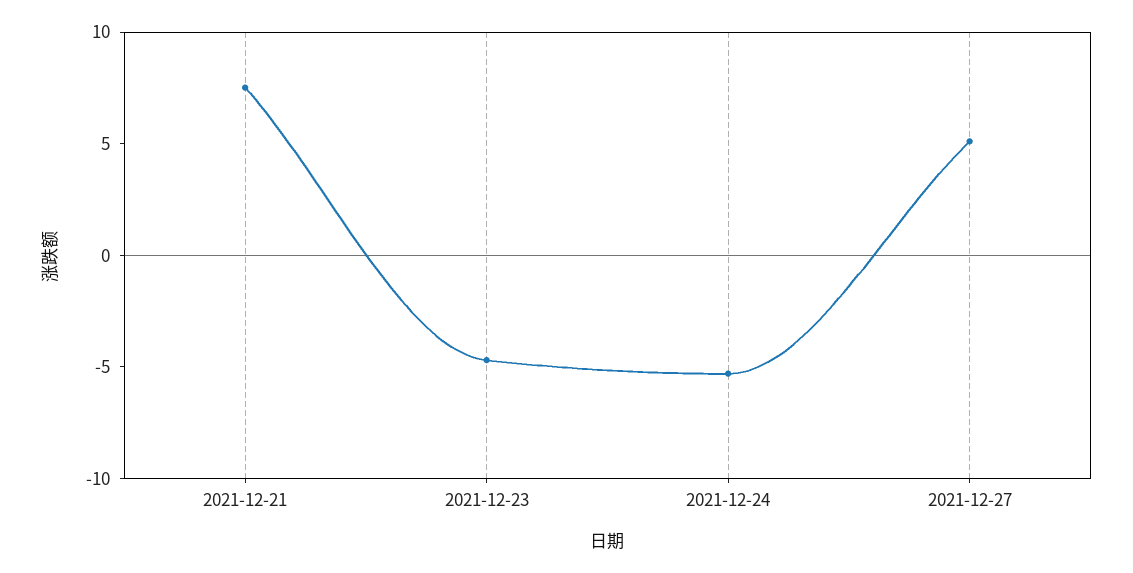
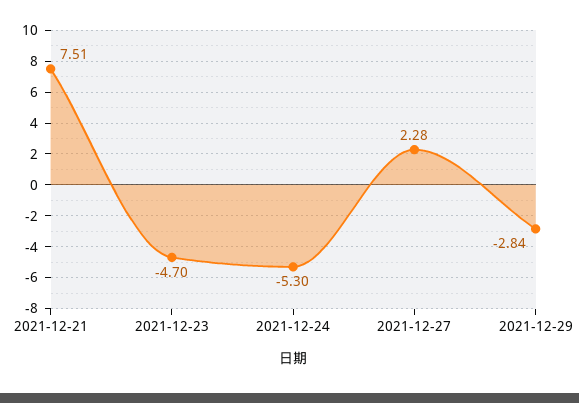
2021-12-27: 5 -> 2.28
2021-12-29: none -> -2.84

